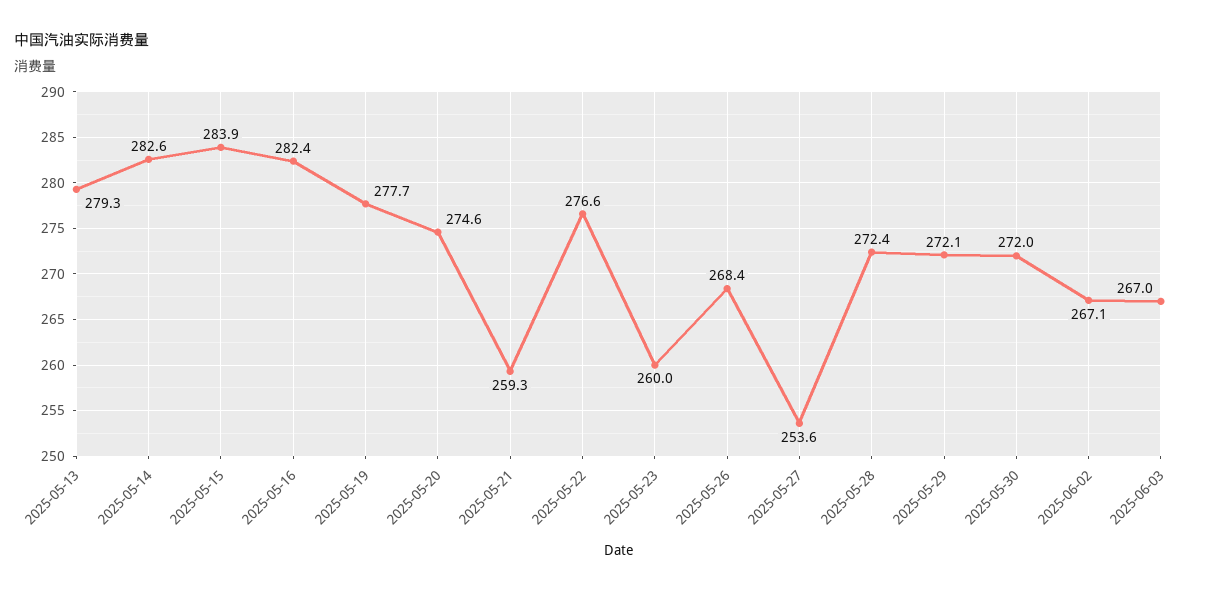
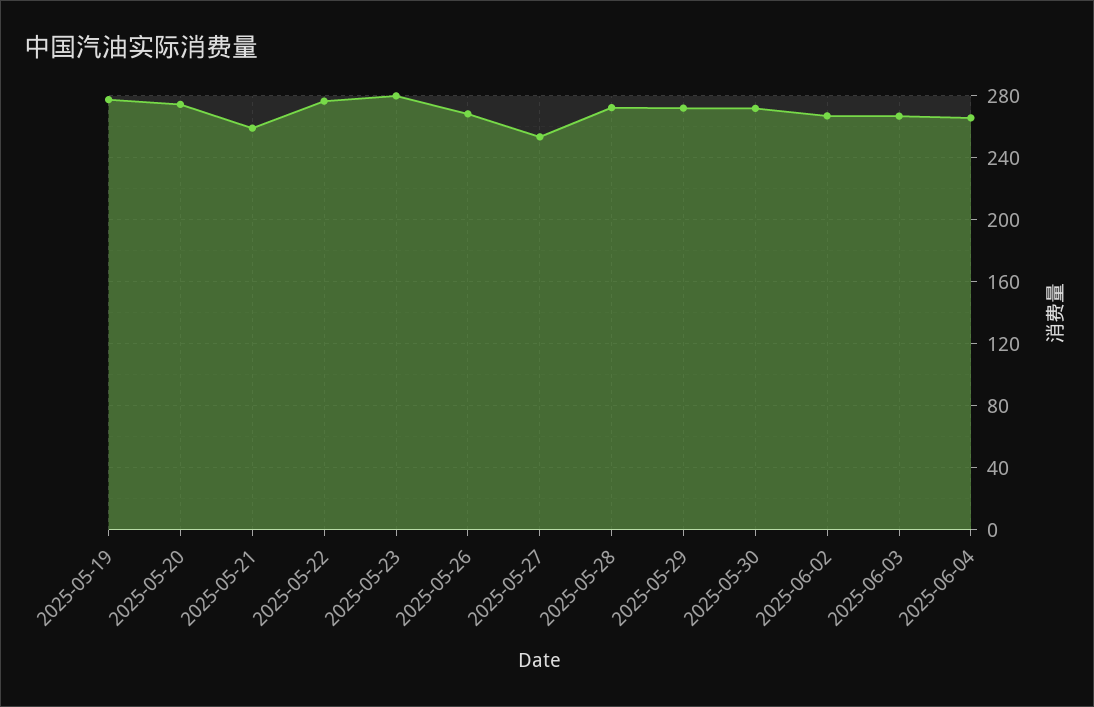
2025-05-13: 279.3 -> none
2025-05-14: 282.6 -> none
2025-05-15: 283.9 -> none
2025-05-16: 282.4 -> none
2025-05-23: 260 -> 280
2025-06-04: none -> 265

